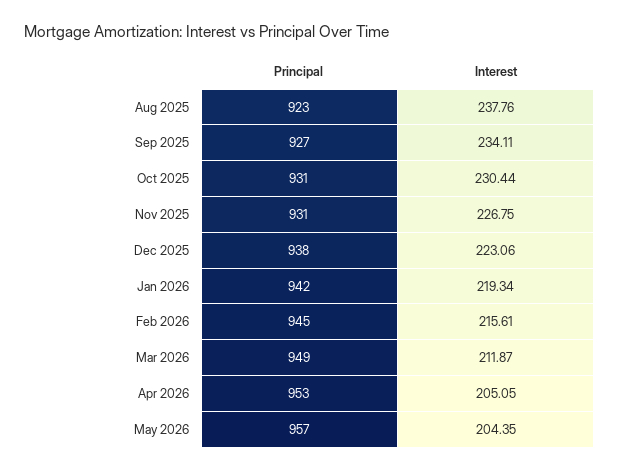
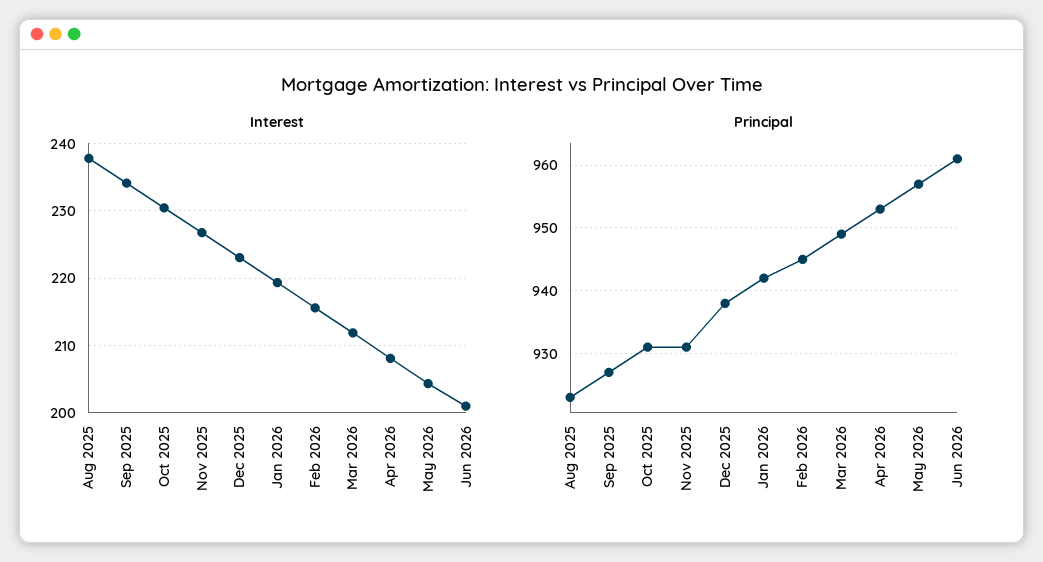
Interest, Apr 2026: 205.05 -> 208
Interest, Jun 2026: none -> 201
Principal, Jun 2026: none -> 961

